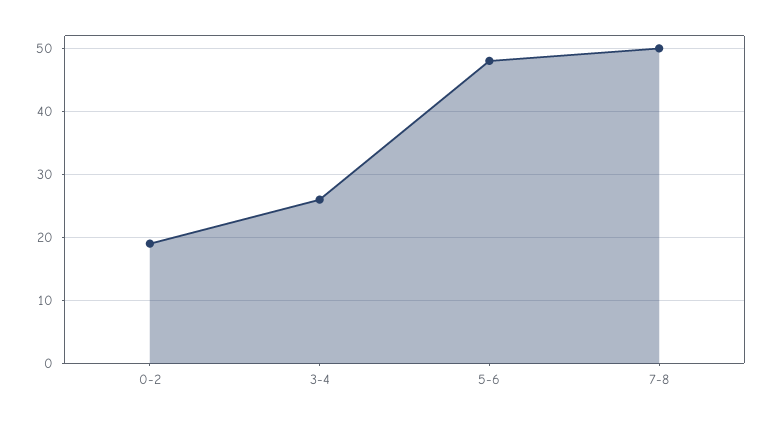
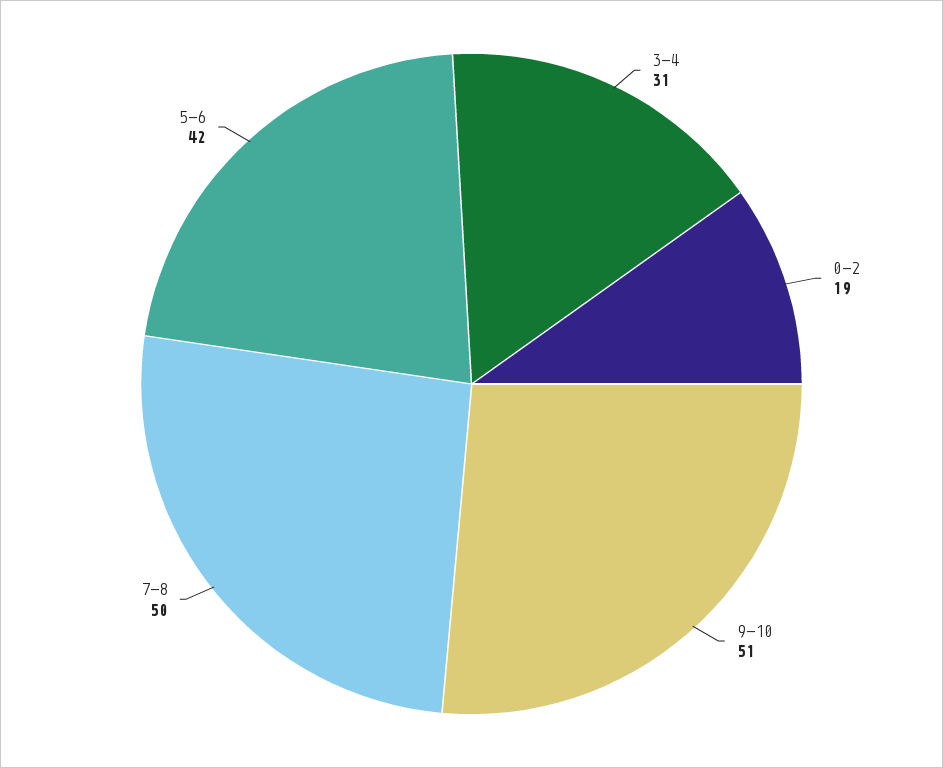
3-4: 26 -> 31
5-6: 48 -> 42
9-10: none -> 51

